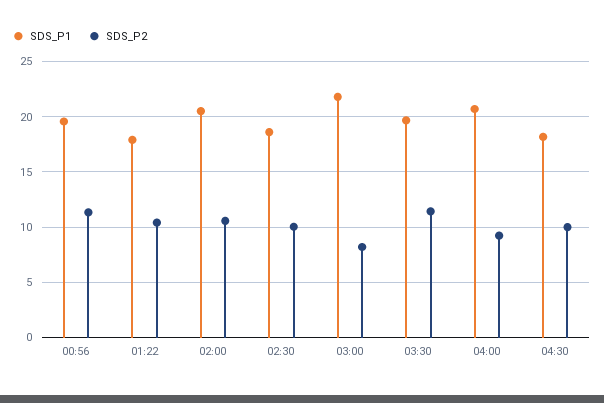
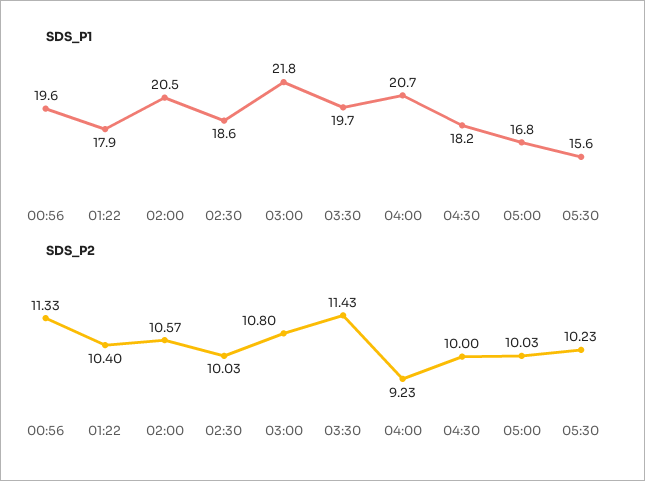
SDS_P2, 03:00: 8 -> 10.8
SDS_P1, 05:00: none -> 16.8
SDS_P1, 05:30: none -> 15.6
SDS_P2, 05:00: none -> 10.03
SDS_P2, 05:30: none -> 10.23

